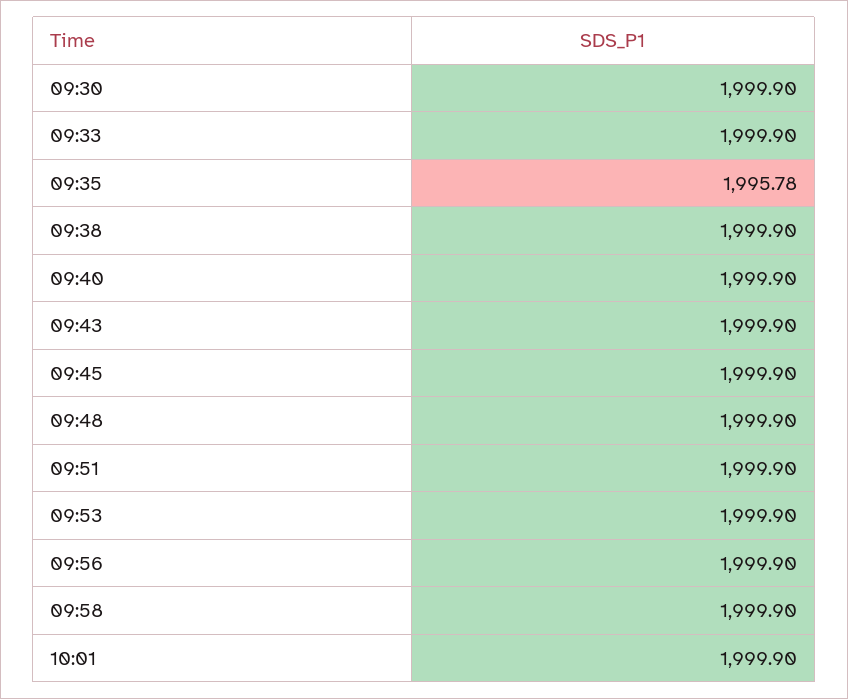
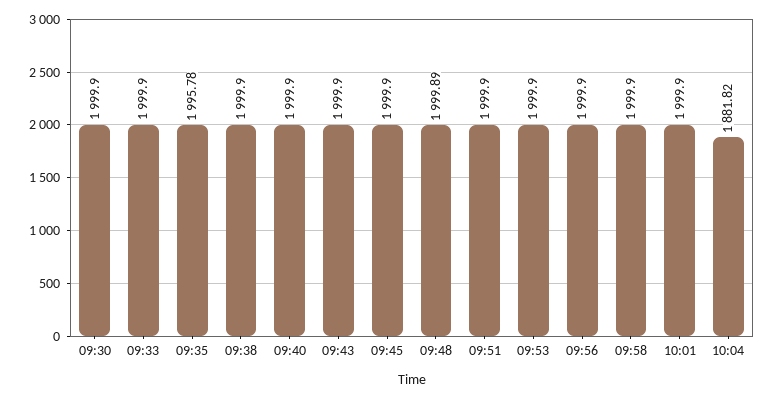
09:48: 1999.9 -> 1999.89
10:04: none -> 1881.82

